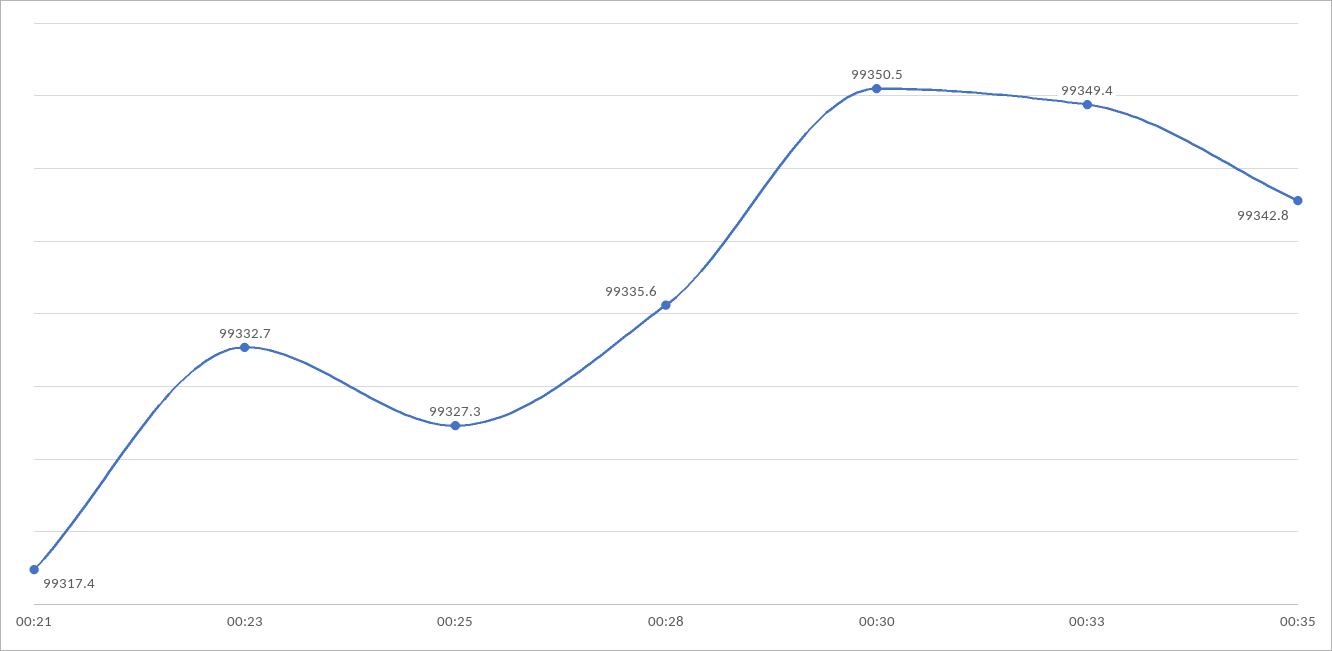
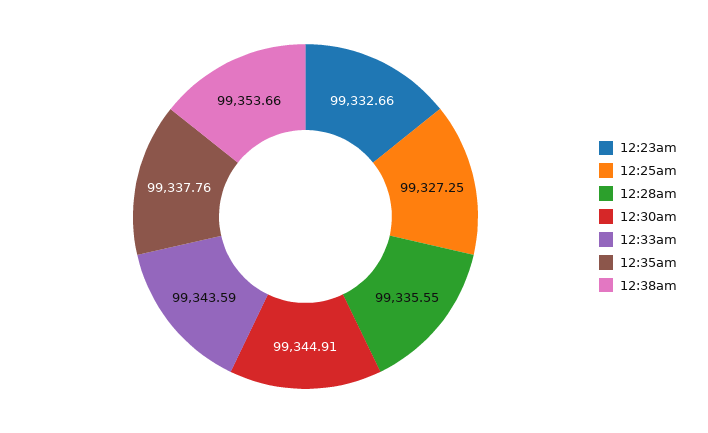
00:21: 99317.4 -> none
00:30: 99350.5 -> 99344.91
00:33: 99349.4 -> 99343.59
00:35: 99342.8 -> 99337.76
12:38am: none -> 99353.66

